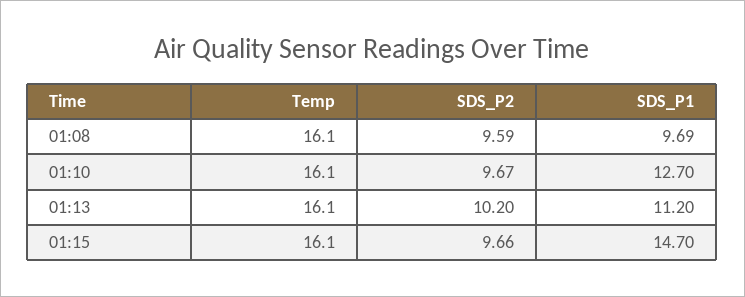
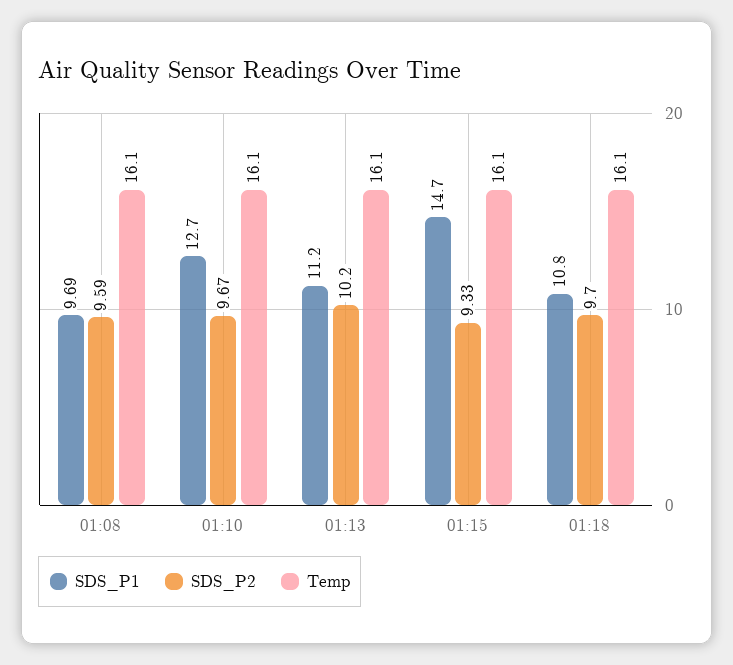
SDS_P2, 01:15: 9.66 -> 9.33
SDS_P1, 01:18: none -> 10.8
SDS_P2, 01:18: none -> 9.7
Temp, 01:18: none -> 16.1

